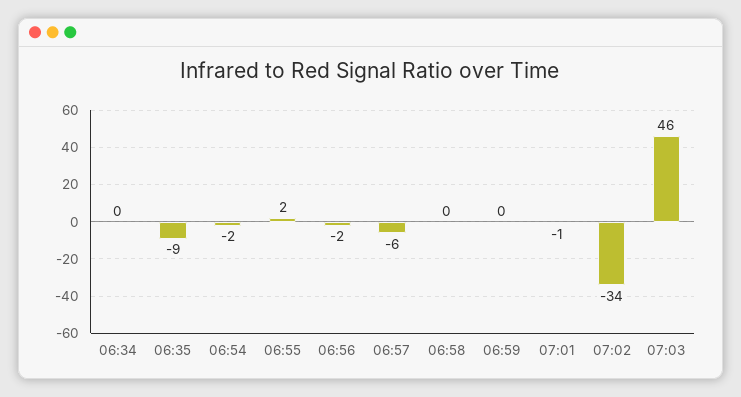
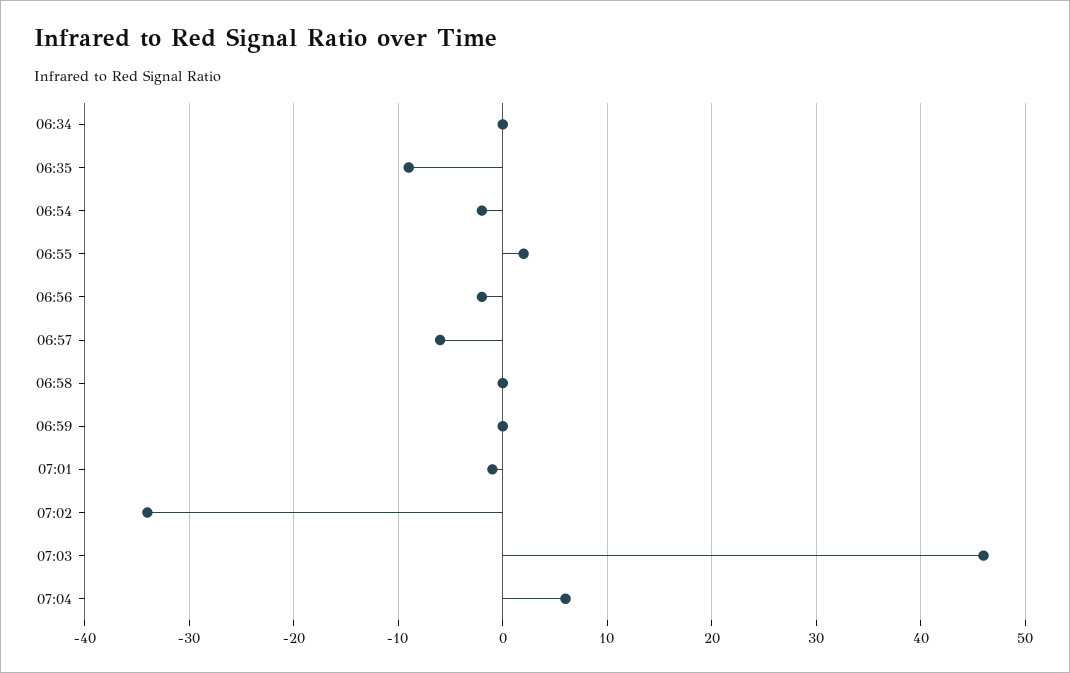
07:04: none -> 6

